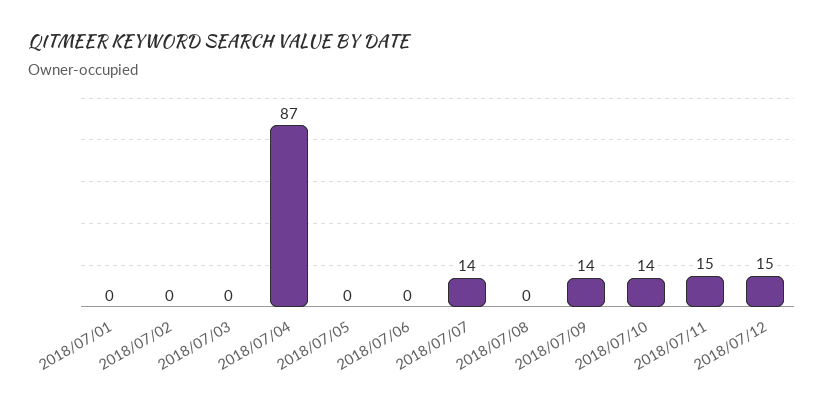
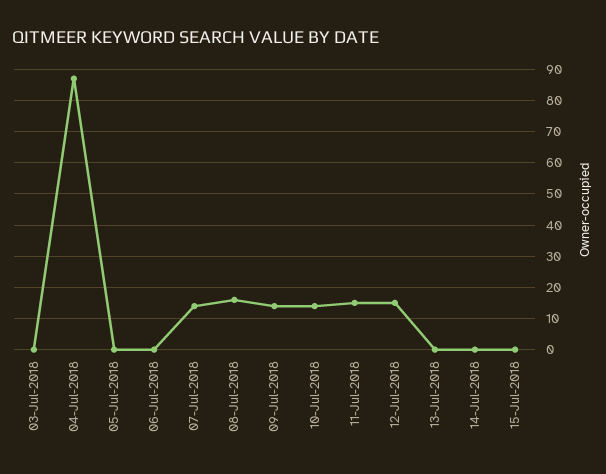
2018/07/01: 0 -> none
2018/07/02: 0 -> none
2018/07/08: 0 -> 15
13-Jul-2018: none -> 0
14-Jul-2018: none -> 0
15-Jul-2018: none -> 0

